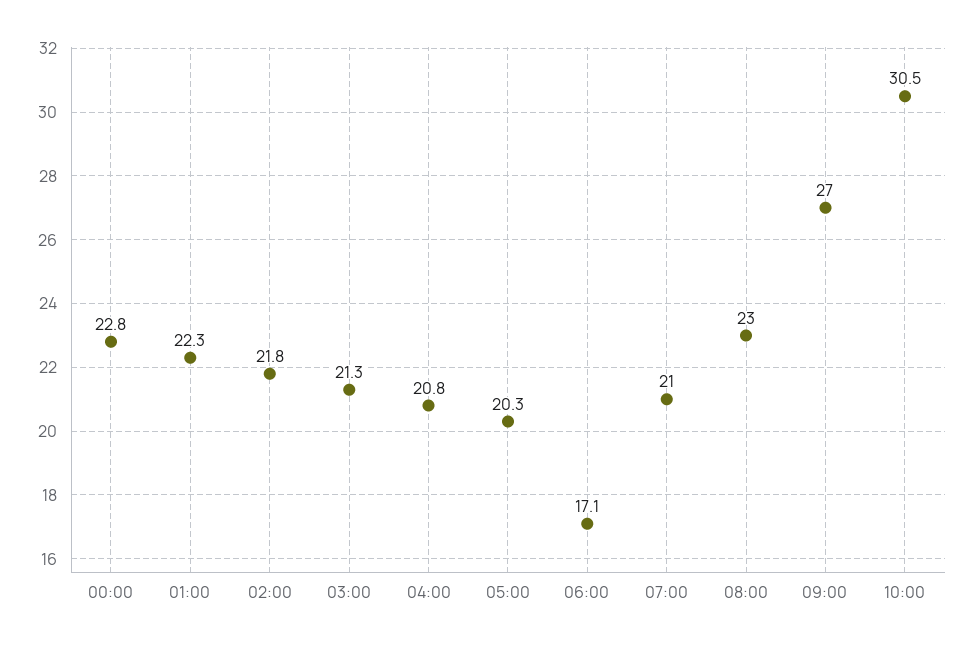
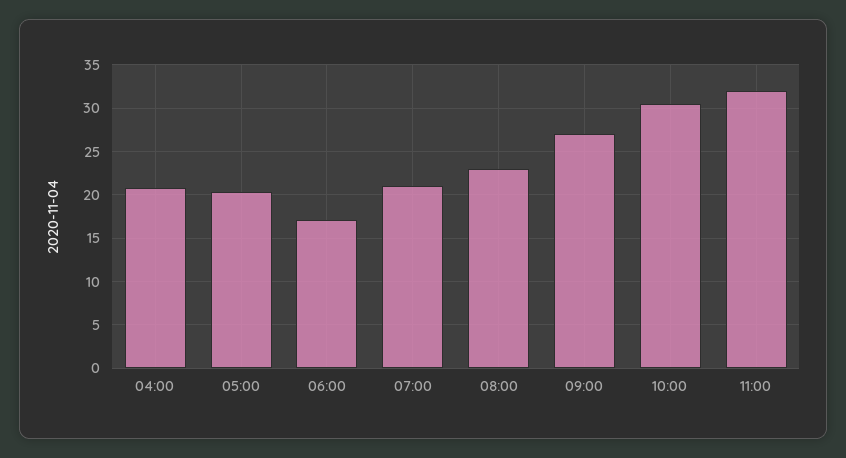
00:00: 22.8 -> none
01:00: 22.3 -> none
02:00: 21.8 -> none
03:00: 21.3 -> none
11:00: none -> 32

